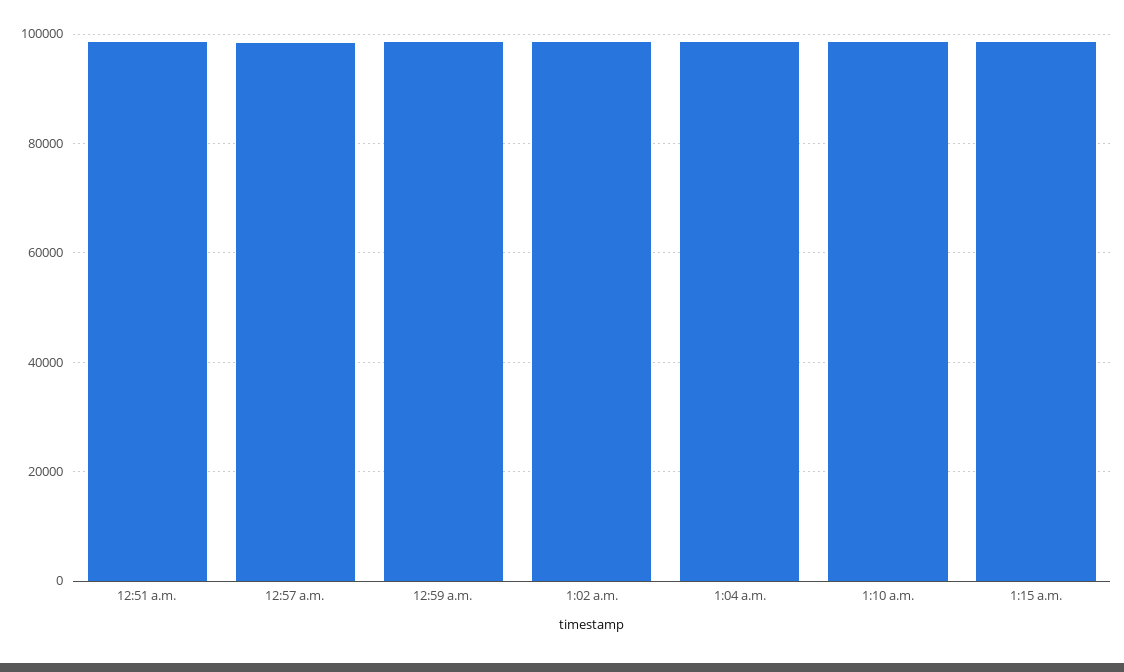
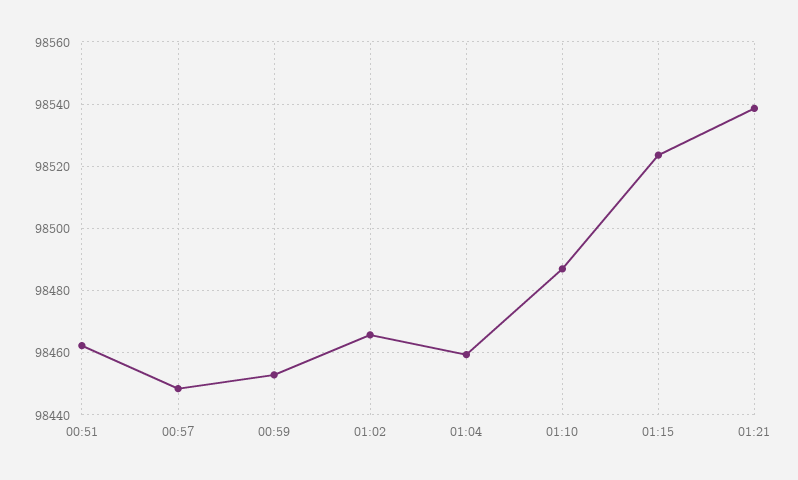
01:21: none -> 98538

